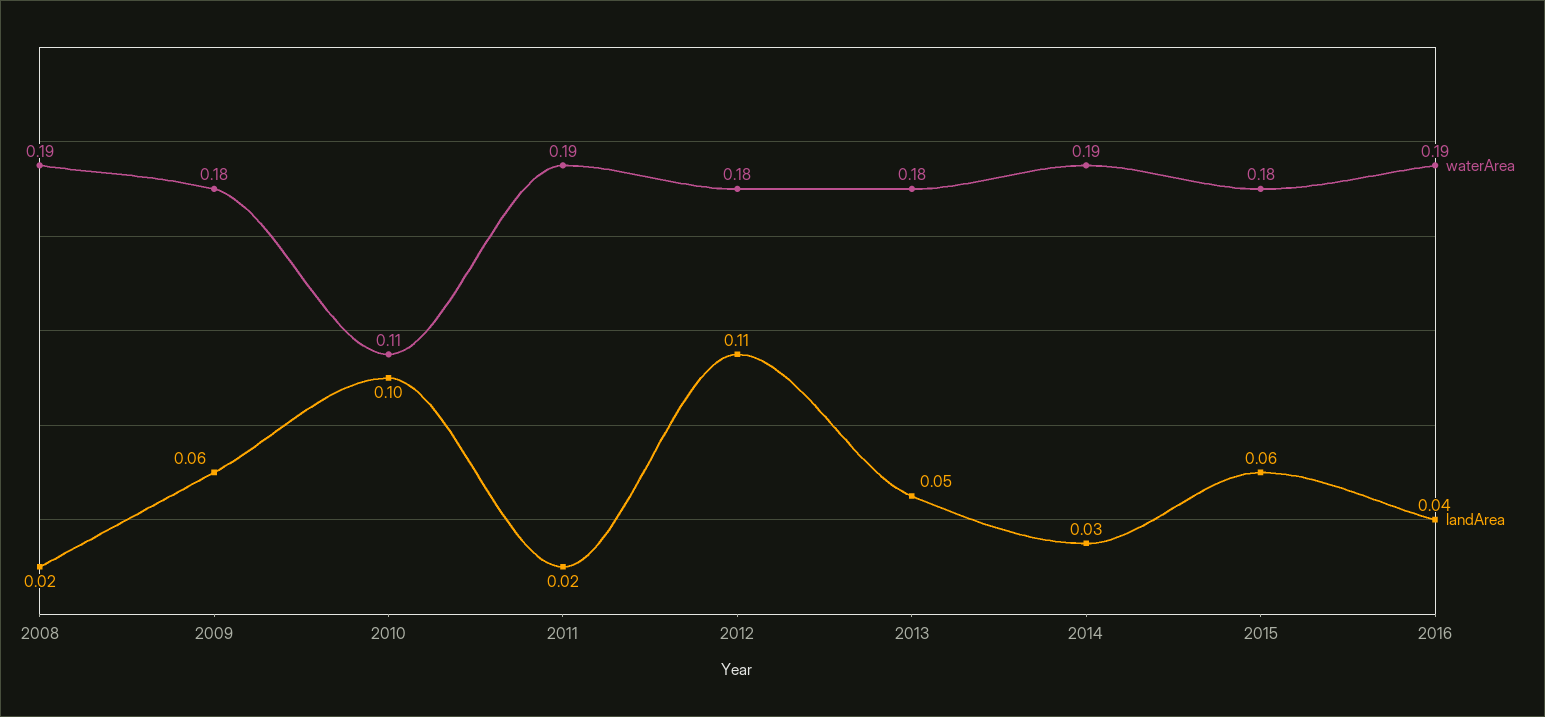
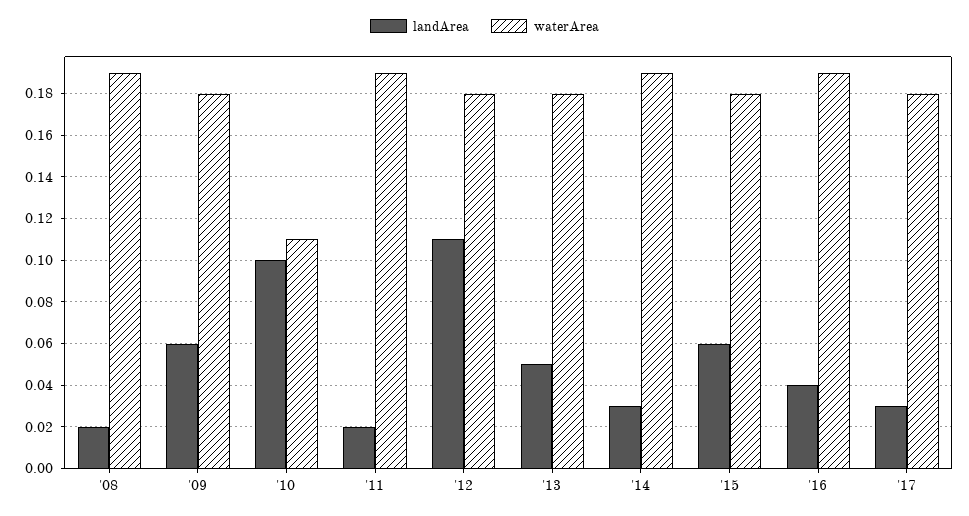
landArea, '17: none -> 0.03
waterArea, '17: none -> 0.18

